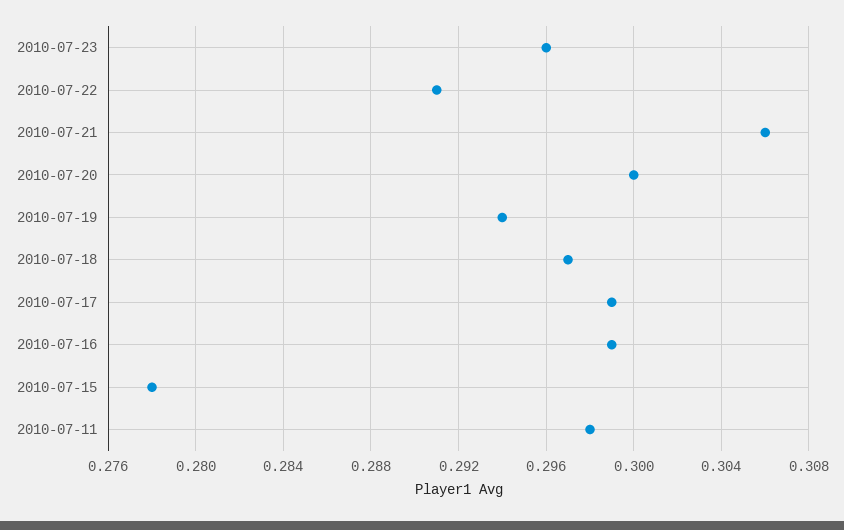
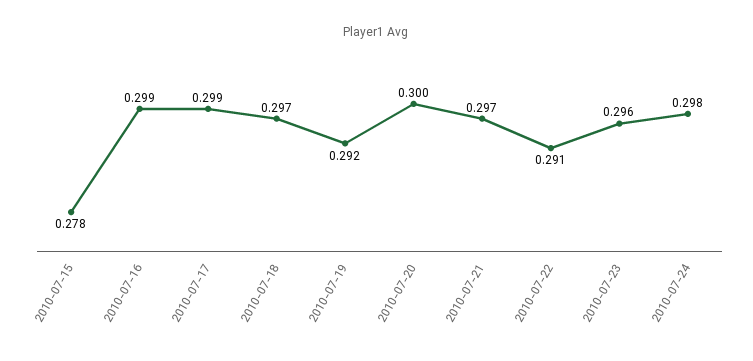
2010-07-21: 0.306 -> 0.297
2010-07-19: 0.294 -> 0.292
2010-07-11: 0.298 -> none
2010-07-24: none -> 0.298

